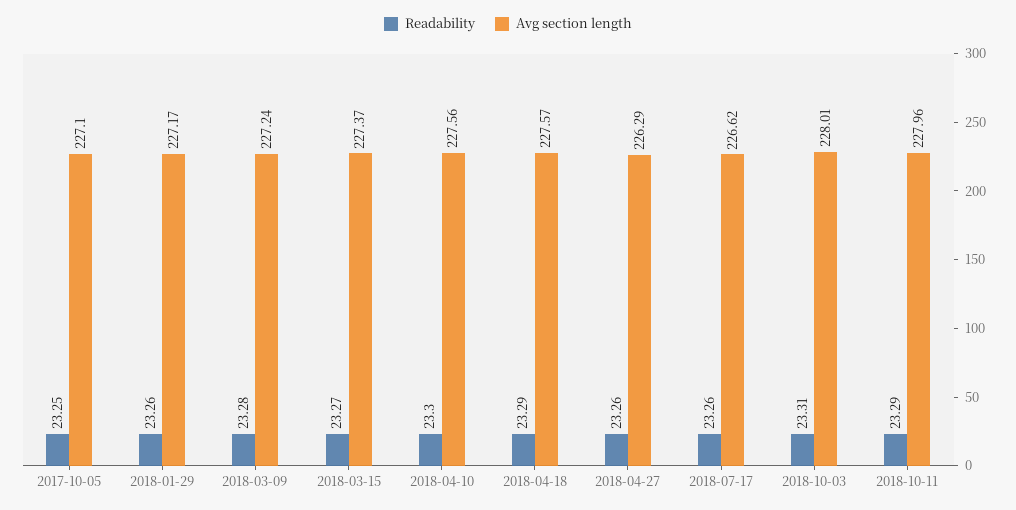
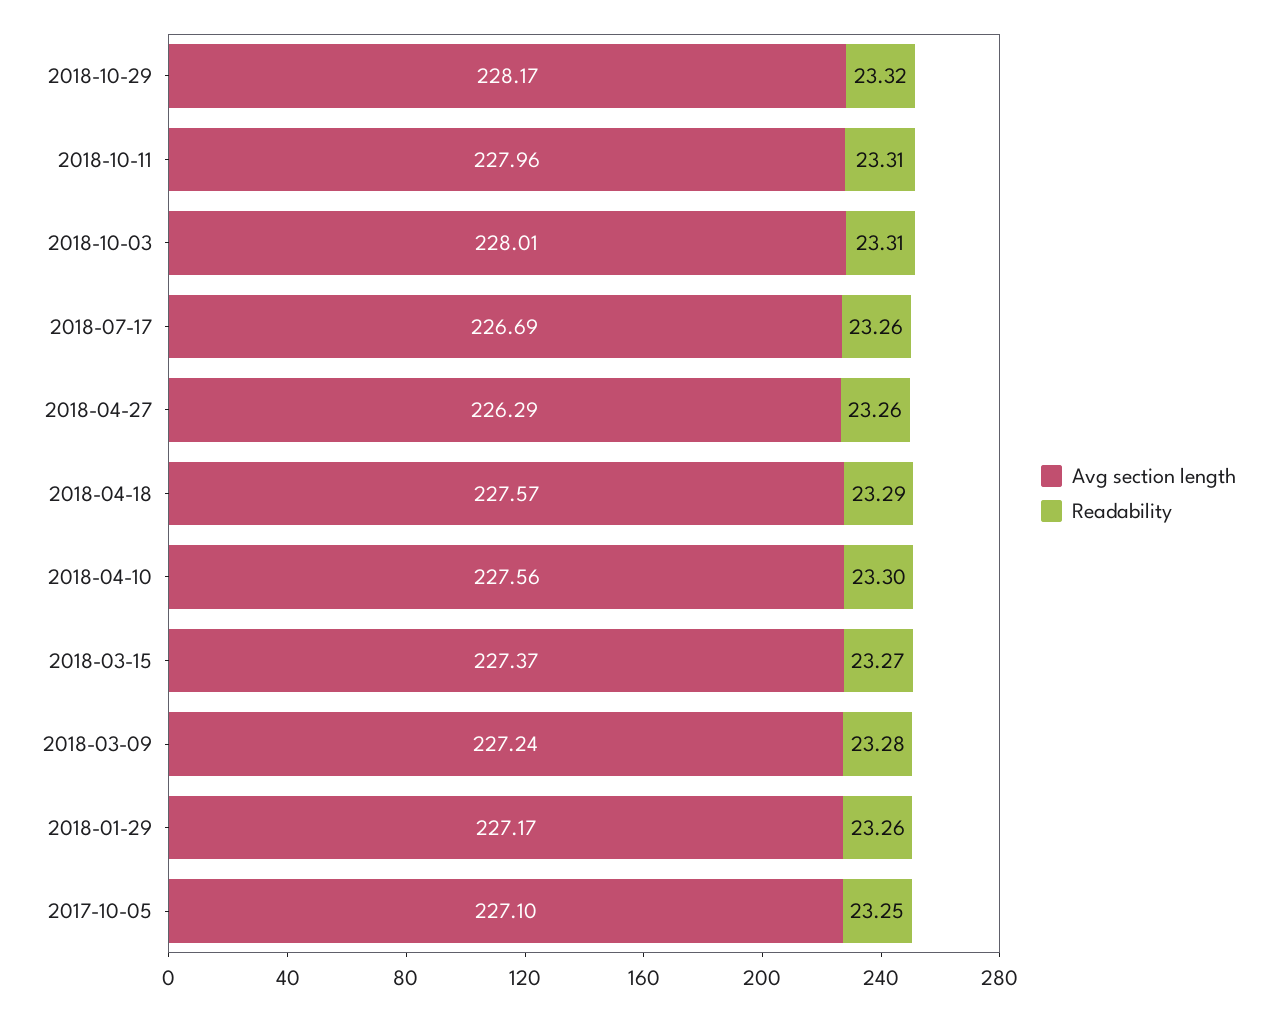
Avg section length, 2018-07-17: 226.62 -> 226.69
Readability, 2018-10-11: 23.29 -> 23.31
Avg section length, 2018-10-29: none -> 228.17
Readability, 2018-10-29: none -> 23.32

